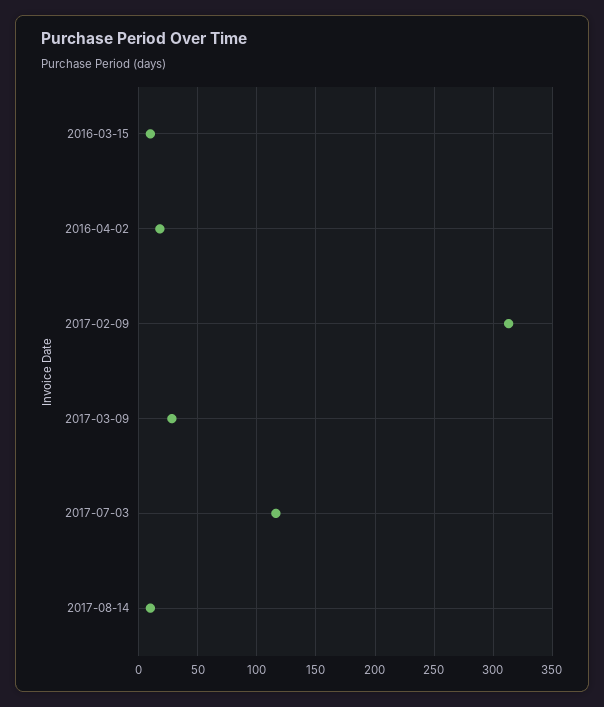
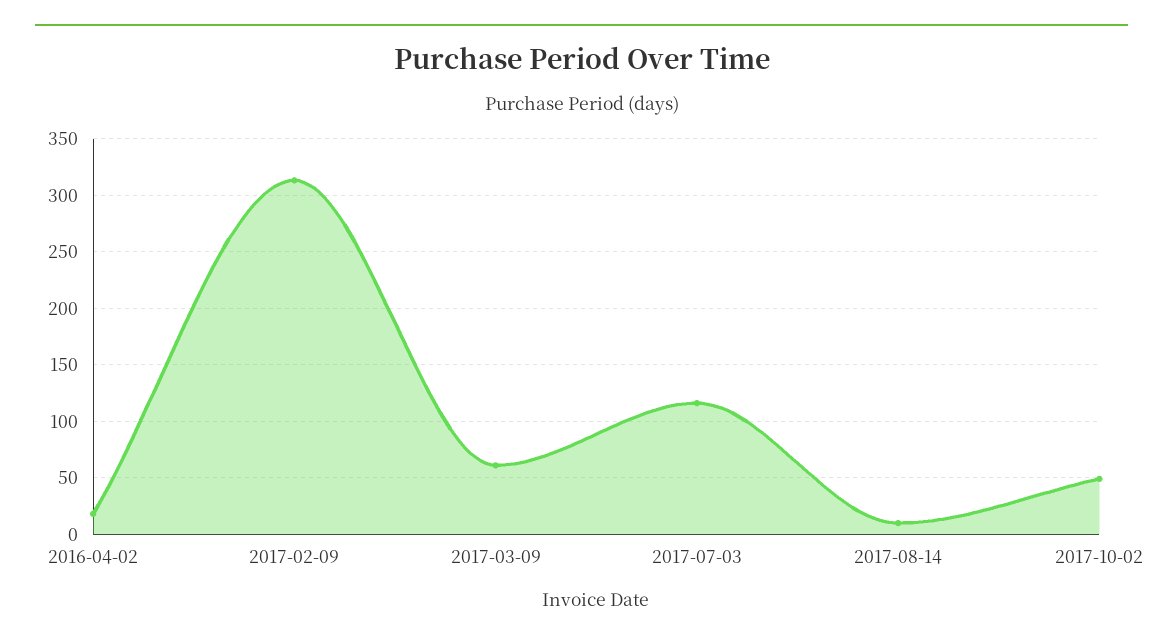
2016-03-15: 10 -> none
2017-03-09: 30 -> 60
2017-10-02: none -> 50

